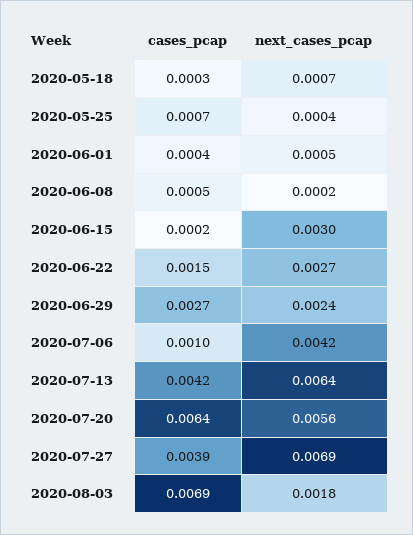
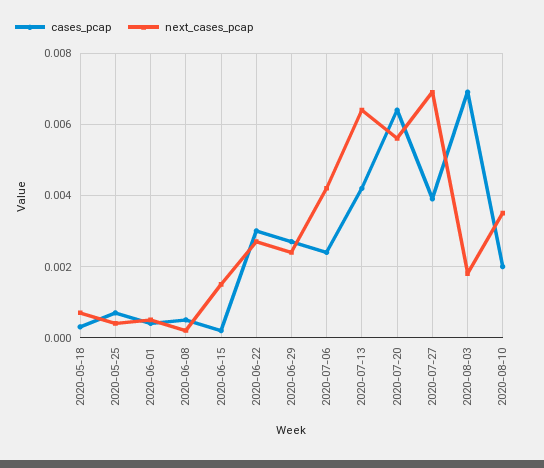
next_cases_pcap, 2020-06-15: 0.003 -> 0.0015
cases_pcap, 2020-06-22: 0.0015 -> 0.003
cases_pcap, 2020-07-06: 0.001 -> 0.0025
cases_pcap, 2020-08-10: none -> 0.002
next_cases_pcap, 2020-08-10: none -> 0.0035

